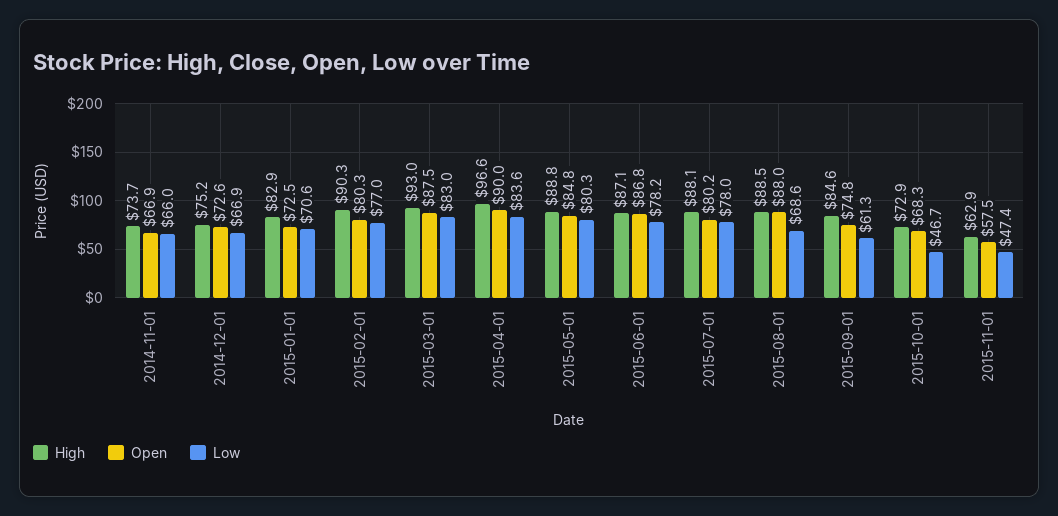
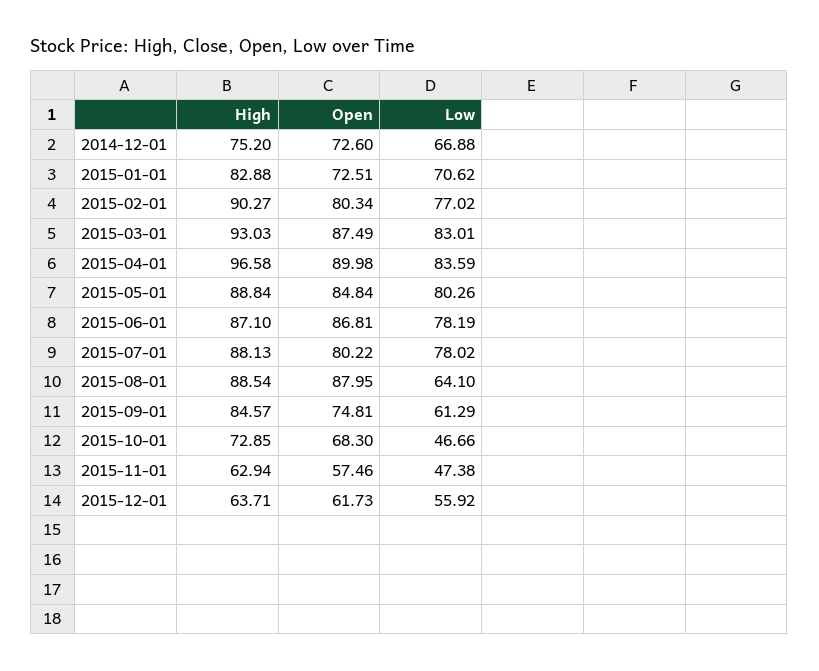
High, 2014-11-01: 73.7 -> none
Open, 2014-11-01: 66.9 -> none
Low, 2014-11-01: 66 -> none
Low, 2015-08-01: 68.6 -> 64.1
High, 2015-12-01: none -> 63.71
Open, 2015-12-01: none -> 61.73
Low, 2015-12-01: none -> 55.92

